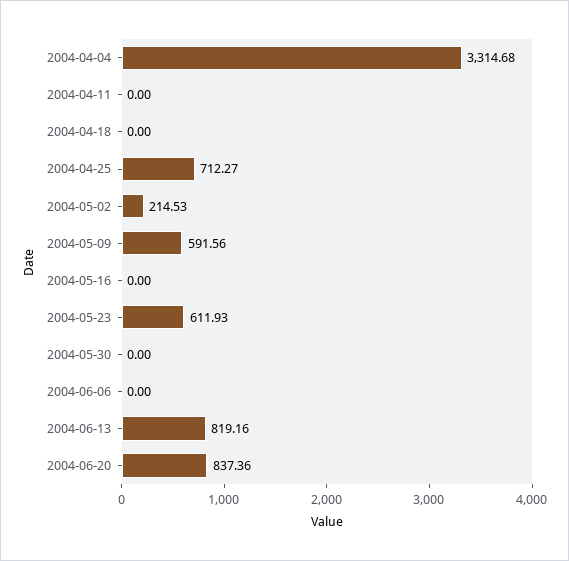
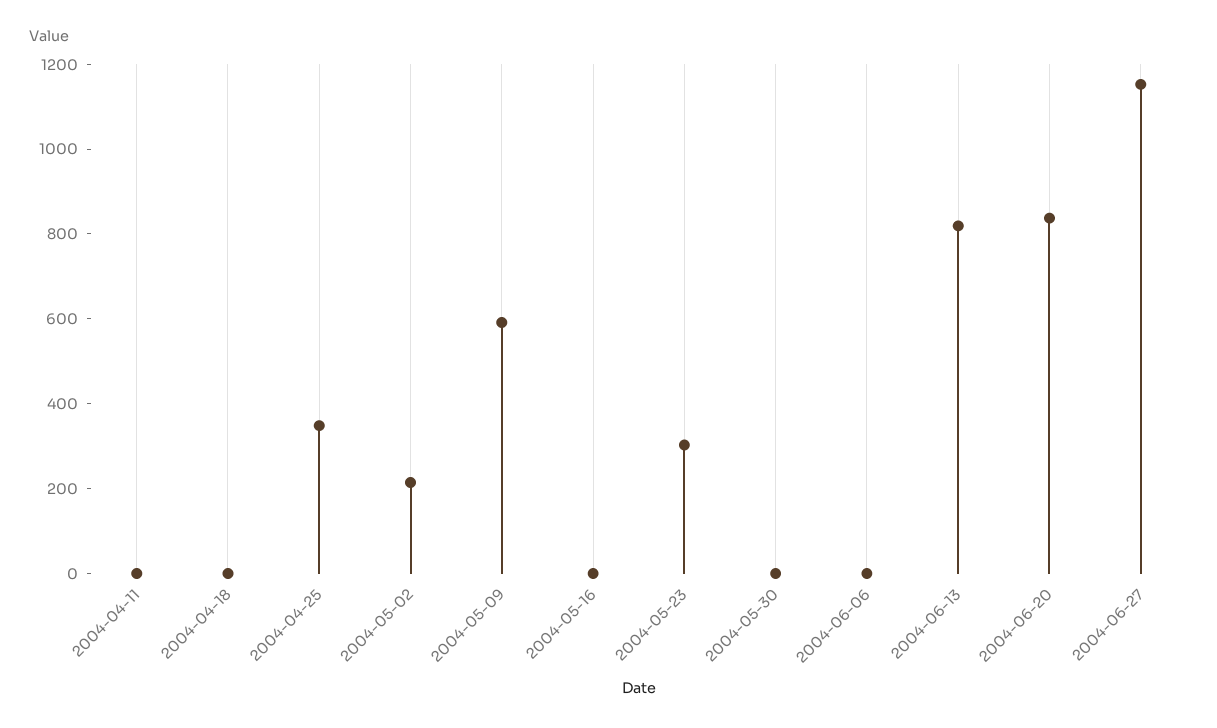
2004-04-04: 3314.68 -> none
2004-04-25: 712.27 -> 350
2004-05-23: 611.93 -> 300
2004-06-27: none -> 1150

